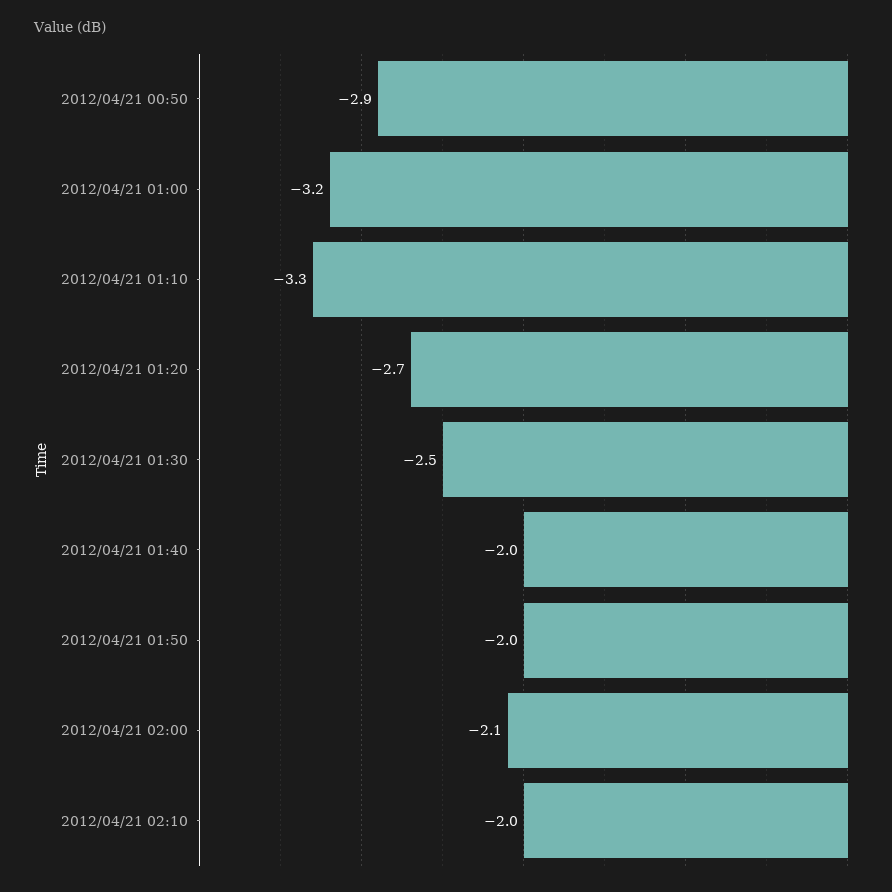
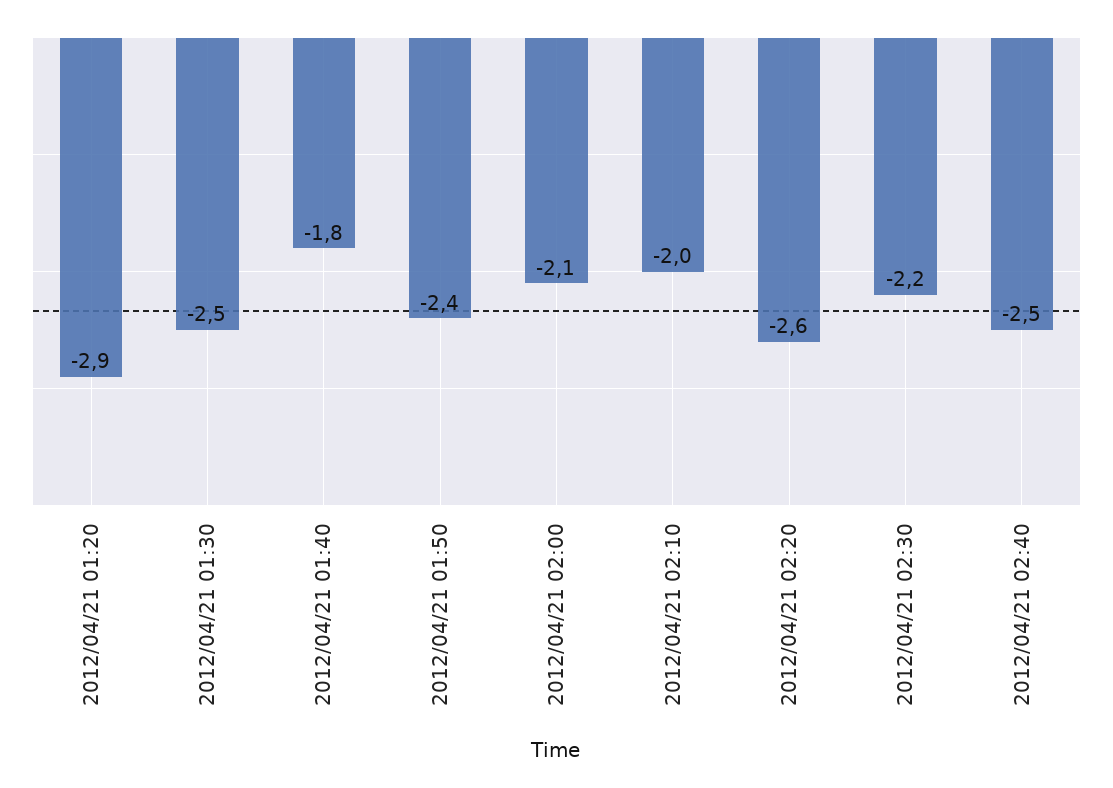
2012/04/21 00:50: -2.9 -> none
2012/04/21 01:00: -3.2 -> none
2012/04/21 01:10: -3.3 -> none
2012/04/21 01:20: -2.7 -> -2.9
2012/04/21 01:40: -2 -> -1.8
2012/04/21 01:50: -2 -> -2.4
2012/04/21 02:20: none -> -2.6
2012/04/21 02:30: none -> -2.2
2012/04/21 02:40: none -> -2.5

